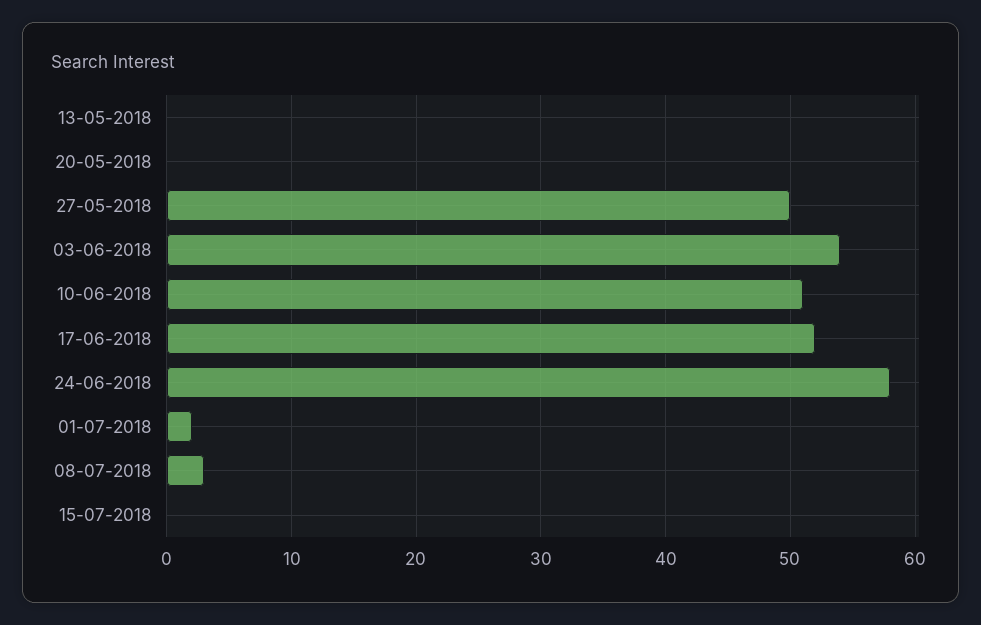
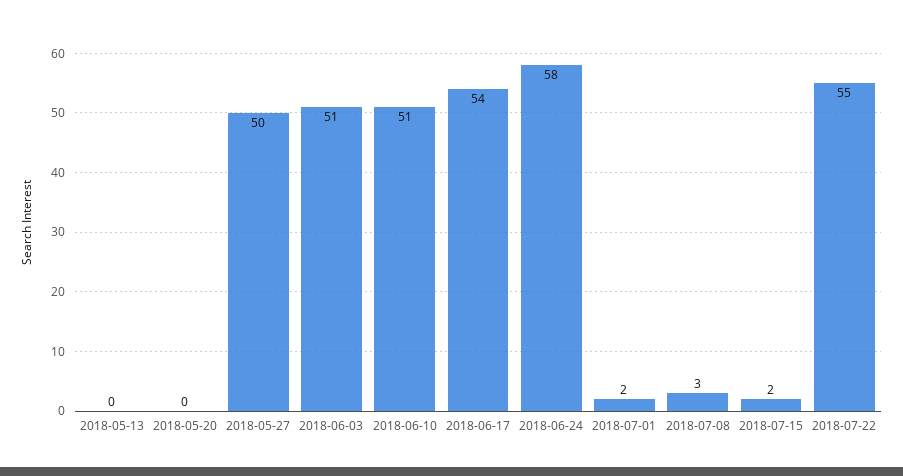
03-06-2018: 54 -> 51
17-06-2018: 52 -> 54
15-07-2018: 0 -> 2
2018-07-22: none -> 55

